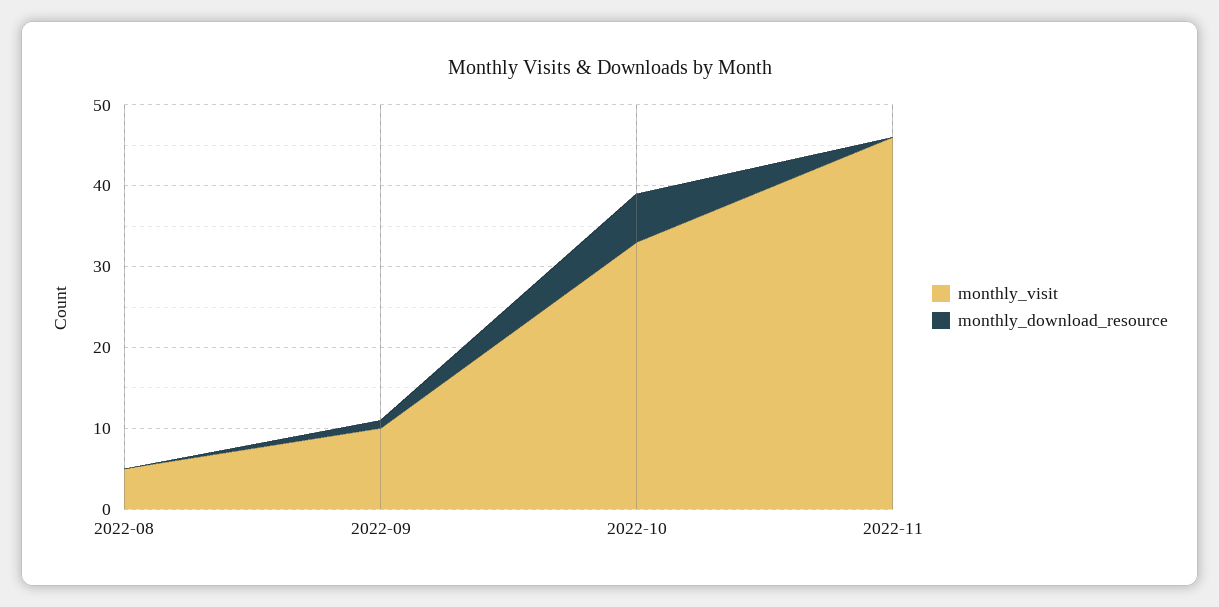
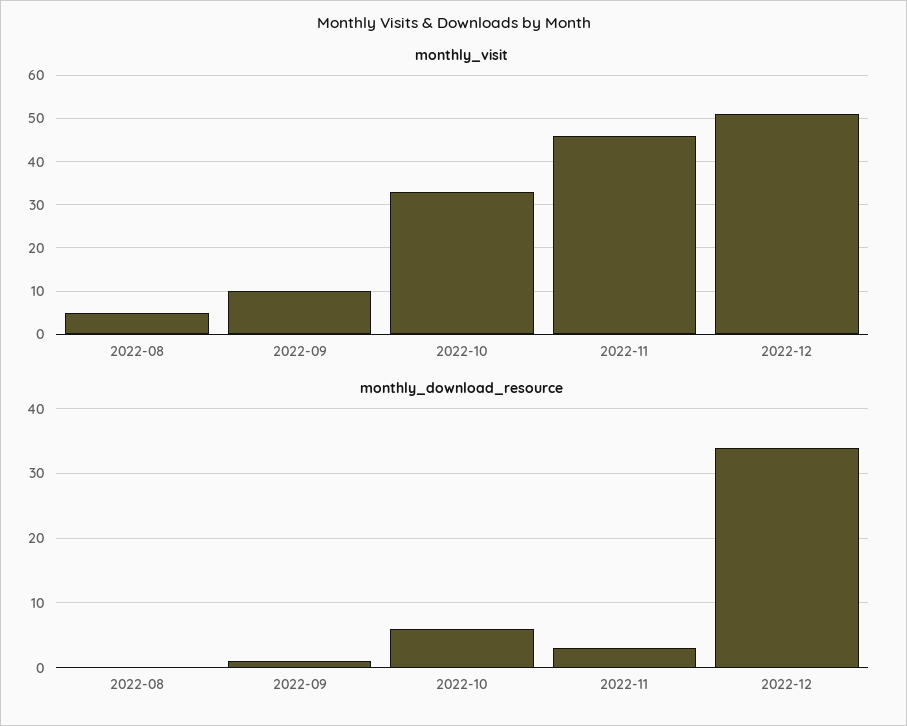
monthly_download_resource, 2022-11: 0 -> 3
monthly_visit, 2022-12: none -> 50
monthly_download_resource, 2022-12: none -> 34

